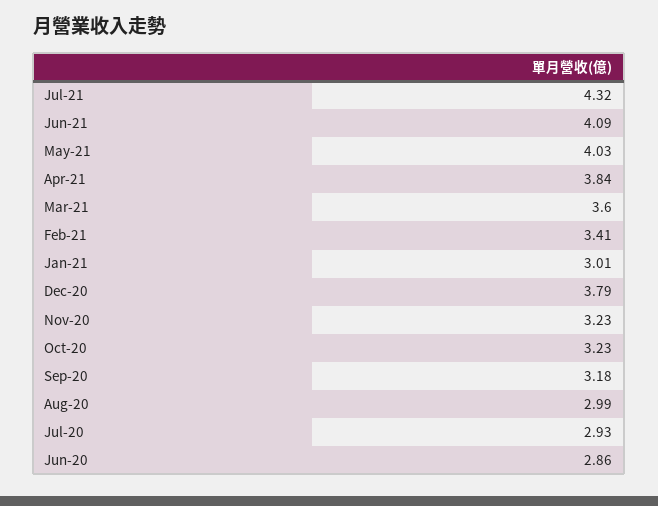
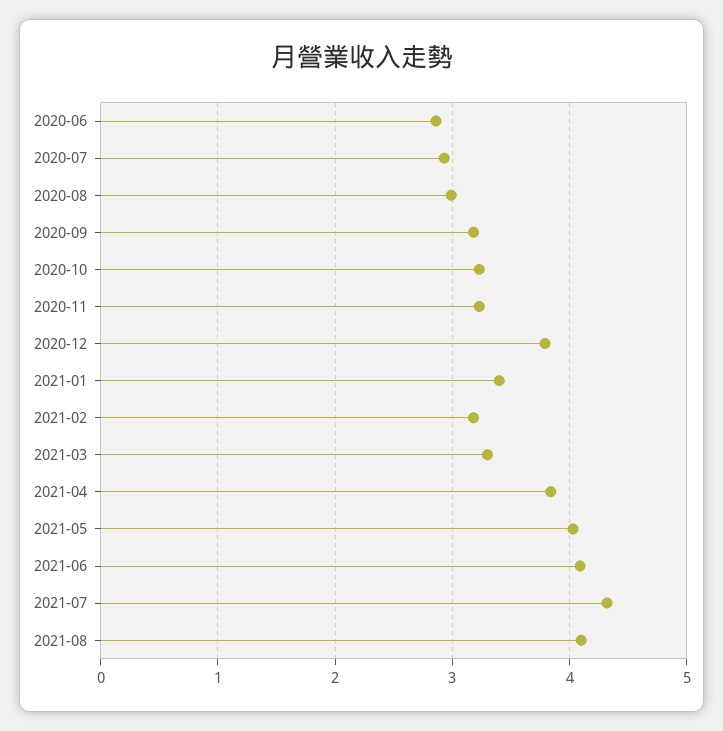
Mar-21: 3.6 -> 3.3
Feb-21: 3.41 -> 3.2
Jan-21: 3.01 -> 3.4
2021-08: none -> 4.1

